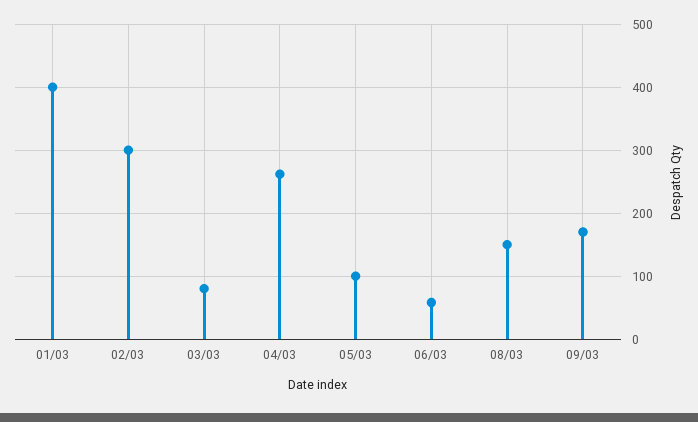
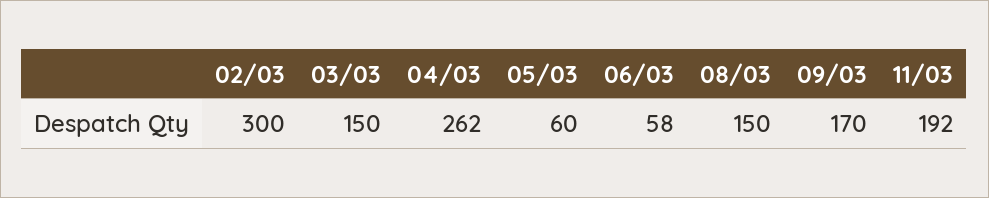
01/03: 400 -> none
03/03: 80 -> 150
05/03: 100 -> 60
11/03: none -> 192

